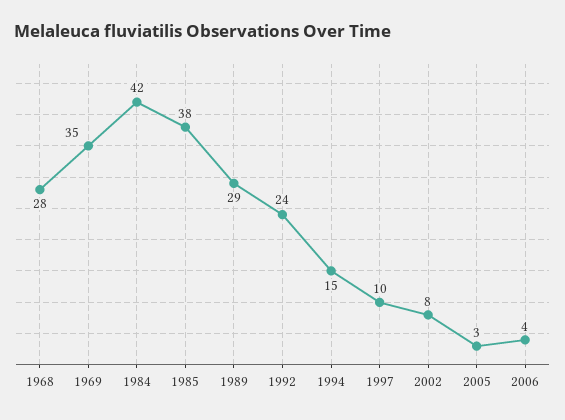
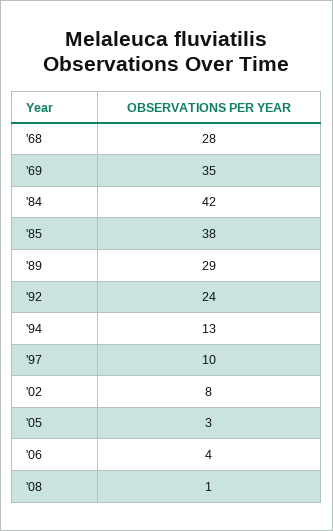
1994: 15 -> 13
'08: none -> 1

